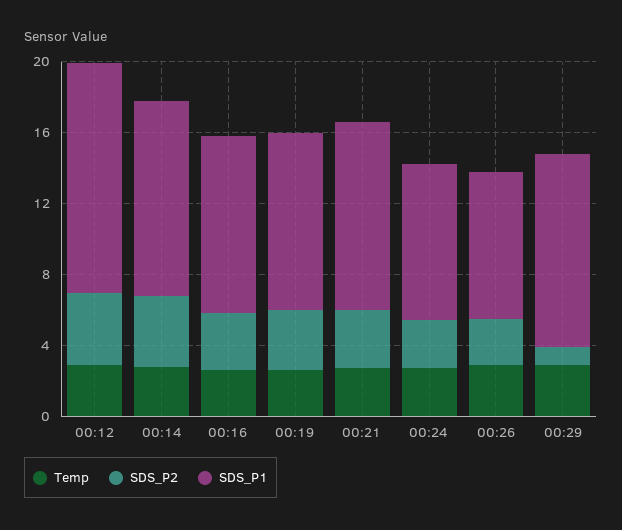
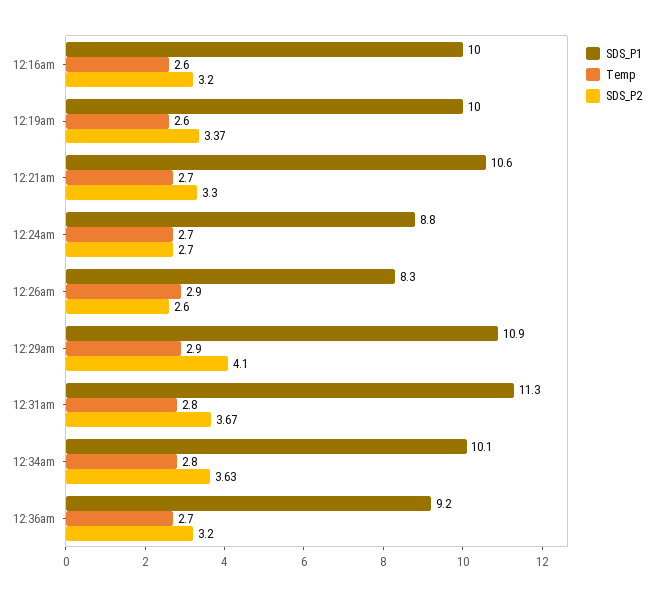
Temp, 00:12: 3 -> none
SDS_P2, 00:12: 4 -> none
SDS_P1, 00:12: 13 -> none
Temp, 00:14: 3 -> none
SDS_P2, 00:14: 4 -> none
SDS_P1, 00:14: 11 -> none
SDS_P2, 00:29: 1 -> 4.1
SDS_P1, 12:31am: none -> 11.3
Temp, 12:31am: none -> 2.8
SDS_P2, 12:31am: none -> 3.67
SDS_P1, 12:34am: none -> 10.1
Temp, 12:34am: none -> 2.8
SDS_P2, 12:34am: none -> 3.63
SDS_P1, 12:36am: none -> 9.2
Temp, 12:36am: none -> 2.7
SDS_P2, 12:36am: none -> 3.2

